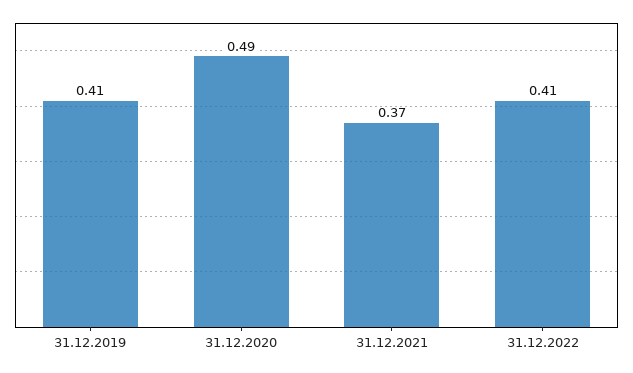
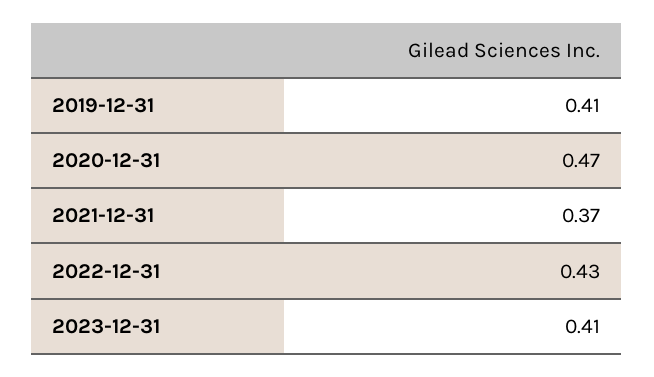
31.12.2020: 0.49 -> 0.47
31.12.2022: 0.41 -> 0.43
2023-12-31: none -> 0.41

